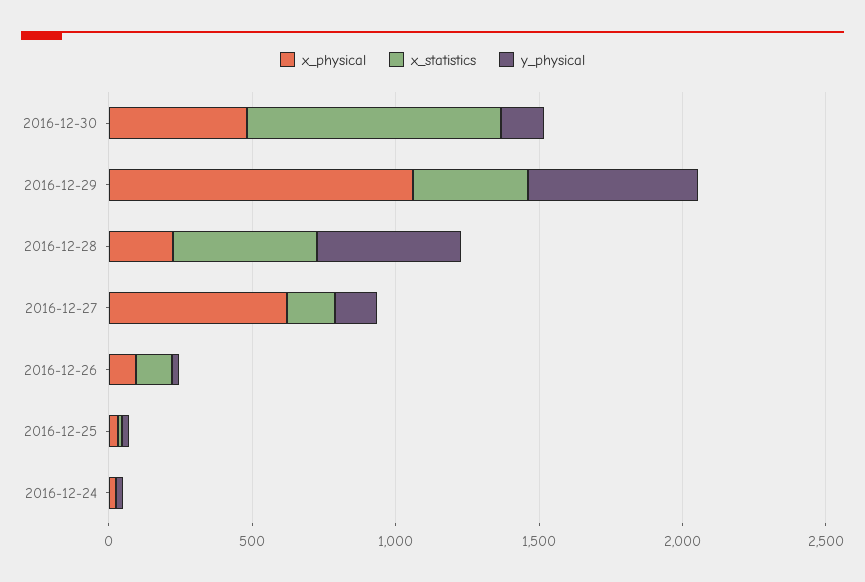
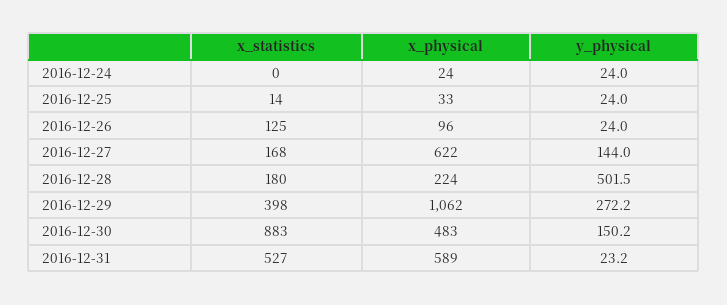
y_physical, 2016-12-29: 600 -> 272.2
x_statistics, 2016-12-28: 500 -> 180
x_statistics, 2016-12-31: none -> 527
x_physical, 2016-12-31: none -> 589
y_physical, 2016-12-31: none -> 23.2

